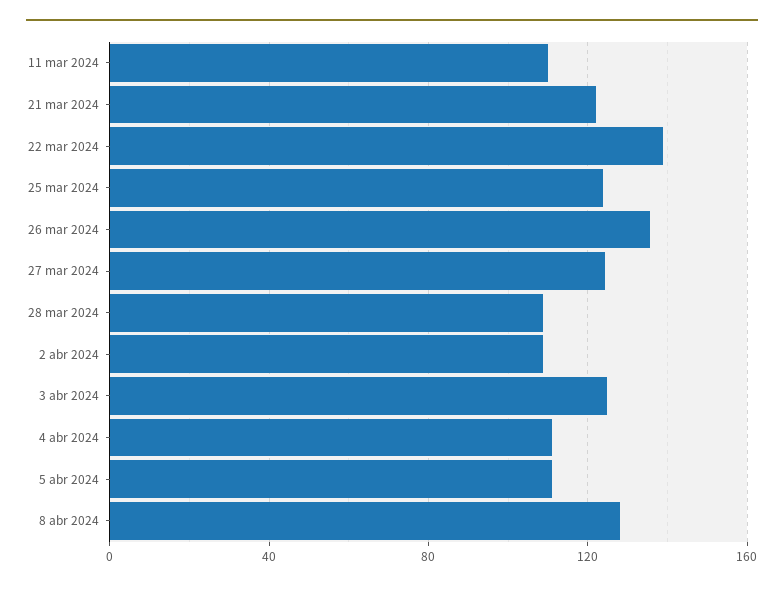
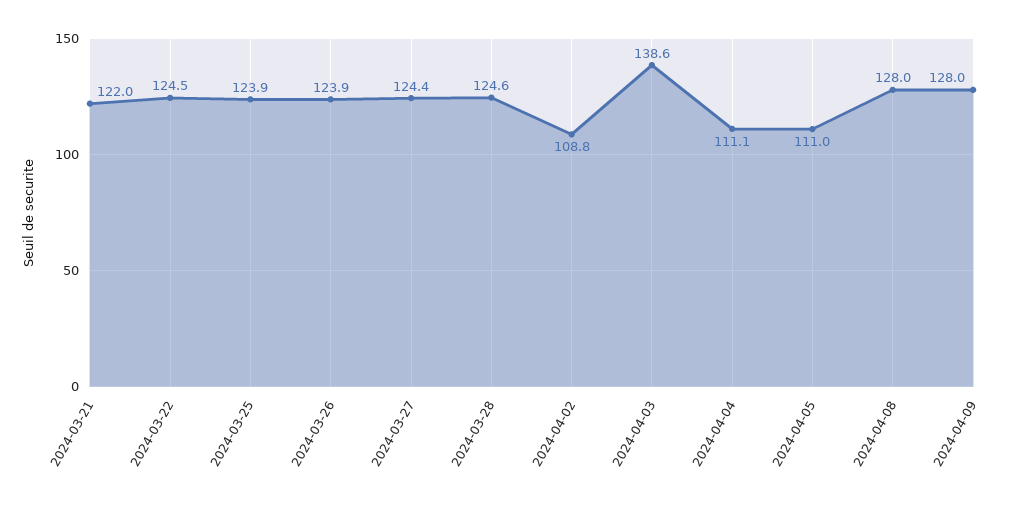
11 mar 2024: 110 -> none
22 mar 2024: 140 -> 124.5
26 mar 2024: 135 -> 123.9
28 mar 2024: 110 -> 124.6
3 abr 2024: 125 -> 138.6
2024-04-09: none -> 128

